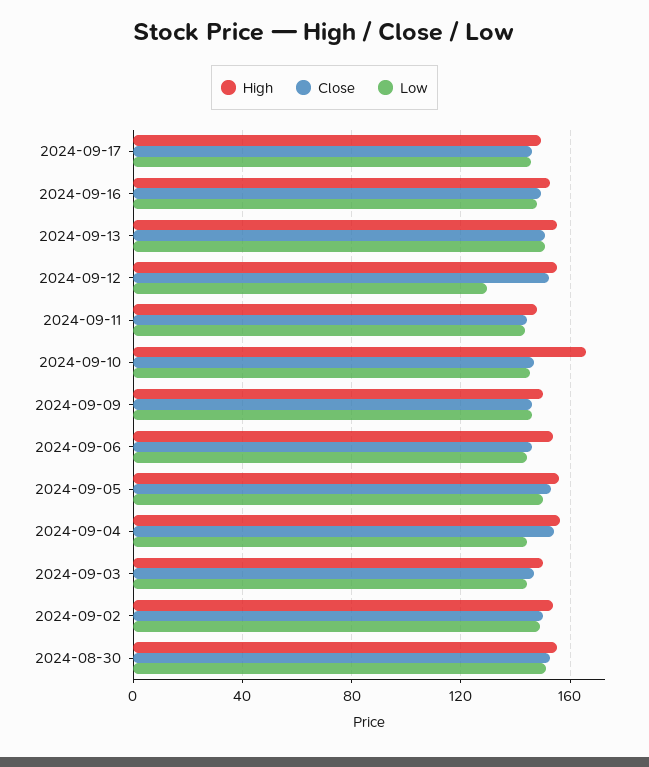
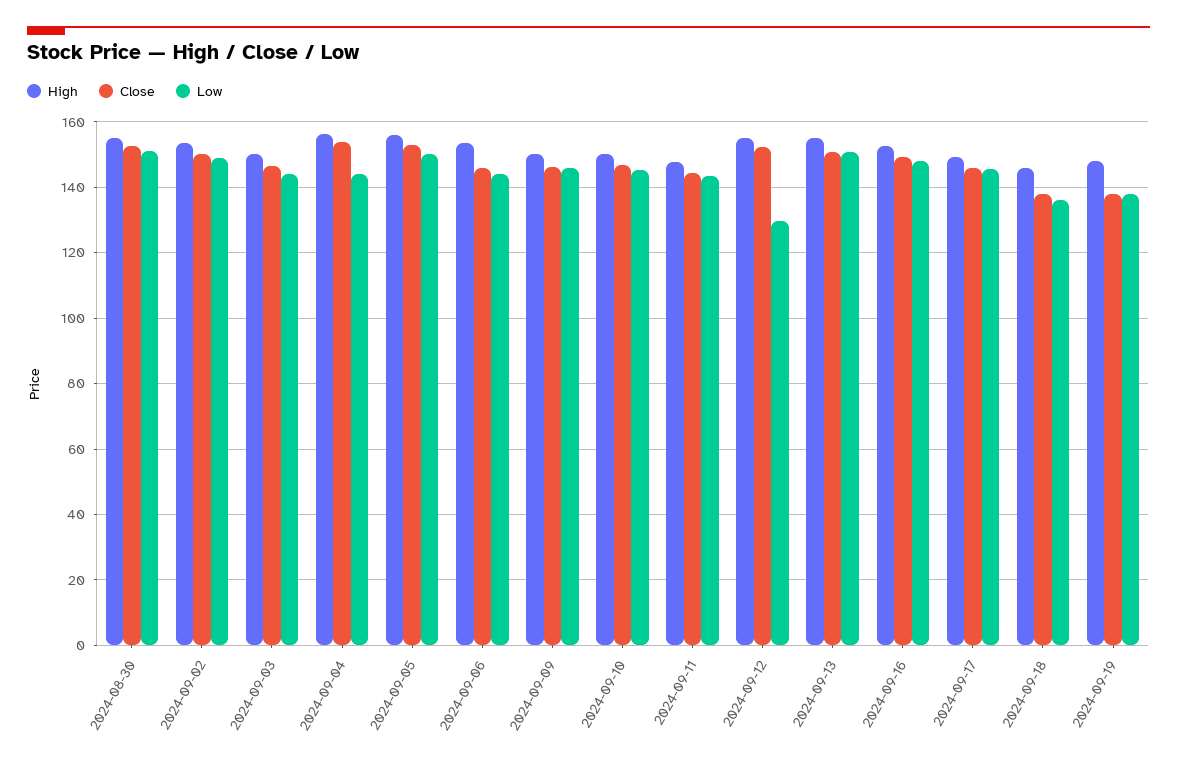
High, 2024-09-10: 165 -> 150
High, 2024-09-18: none -> 146
Close, 2024-09-18: none -> 138
Low, 2024-09-18: none -> 136
High, 2024-09-19: none -> 148
Close, 2024-09-19: none -> 138
Low, 2024-09-19: none -> 138

